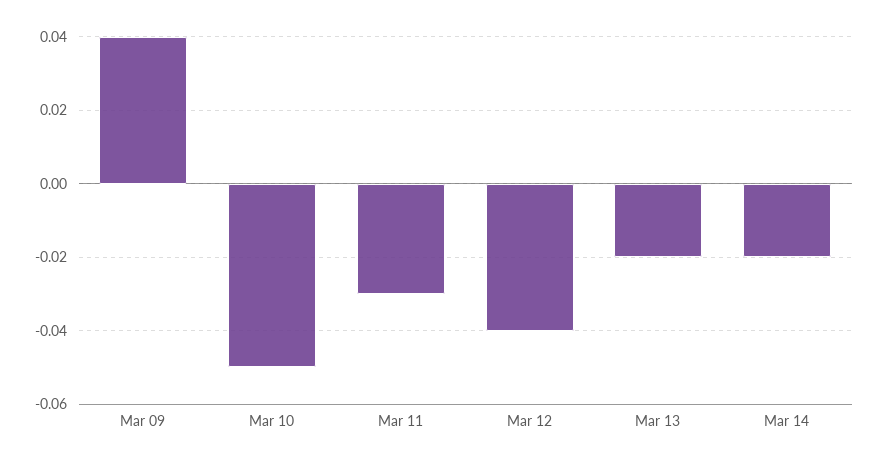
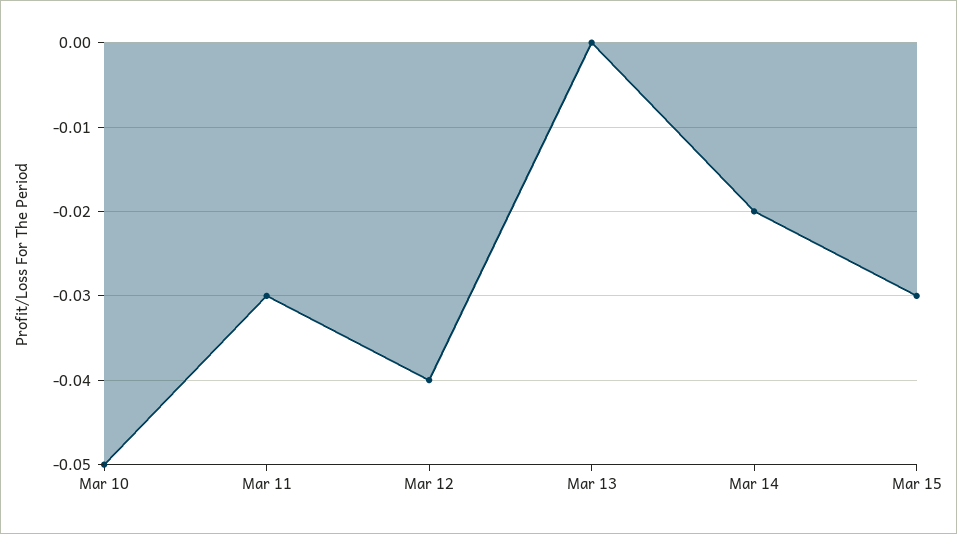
Mar 09: 0.04 -> none
Mar 13: -0.02 -> 0
Mar 15: none -> -0.03

